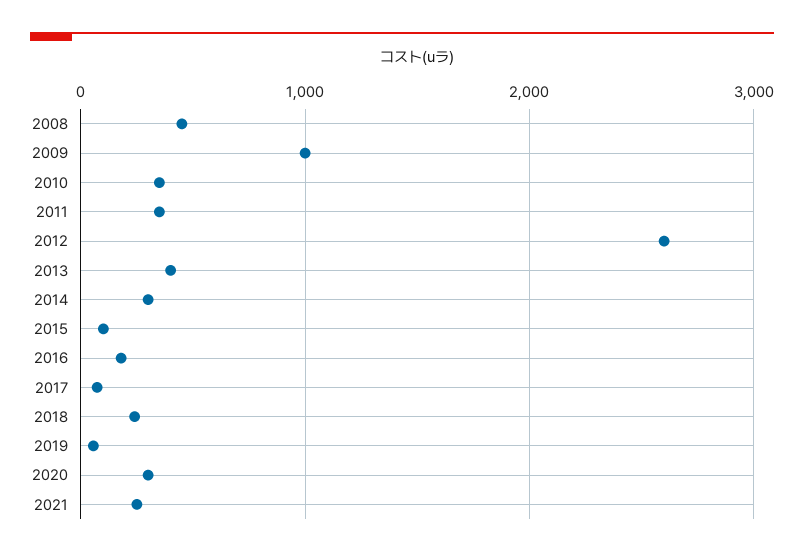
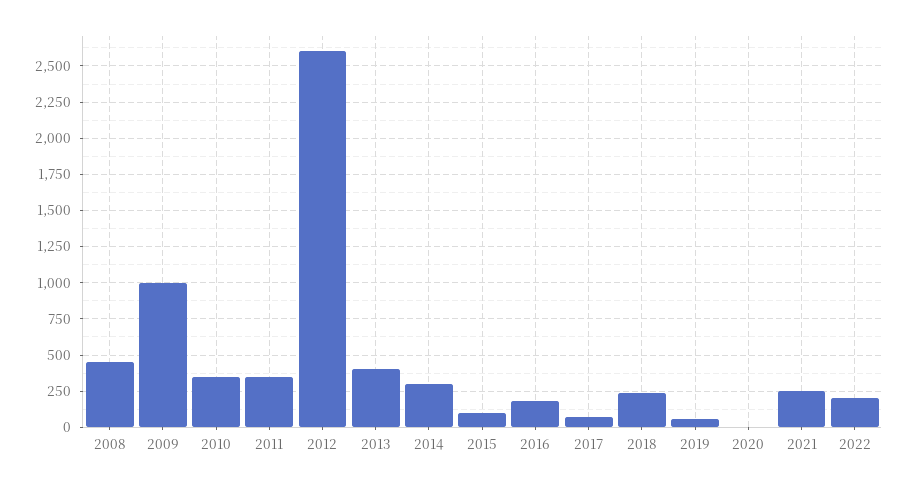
2020: 300 -> 0
2022: none -> 200

